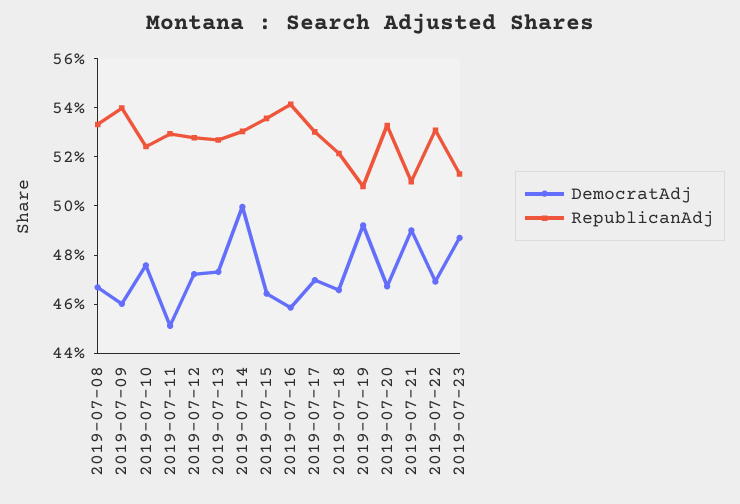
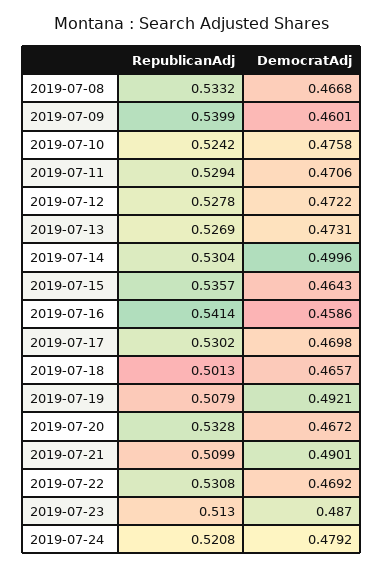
DemocratAdj, 2019-07-11: 0.45 -> 0.4706
RepublicanAdj, 2019-07-18: 0.52 -> 0.5013
RepublicanAdj, 2019-07-24: none -> 0.5208
DemocratAdj, 2019-07-24: none -> 0.4792

